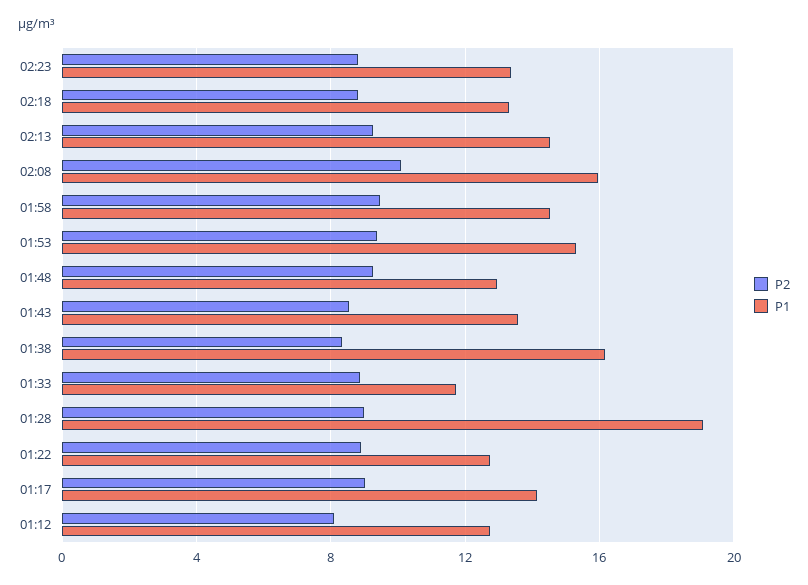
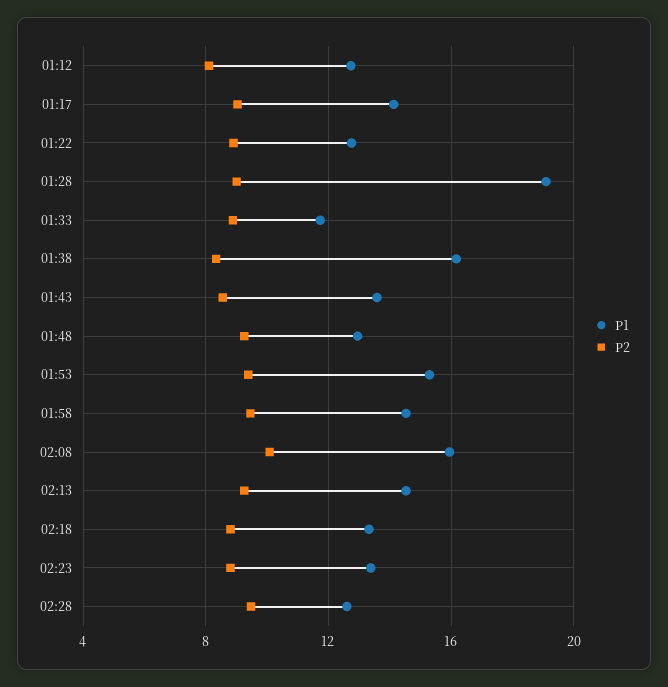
P1, 02:28: none -> 12.5
P2, 02:28: none -> 9.5

